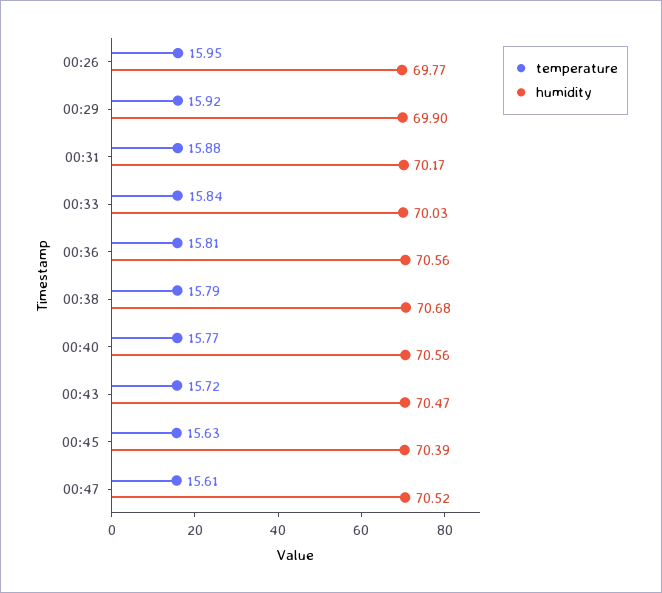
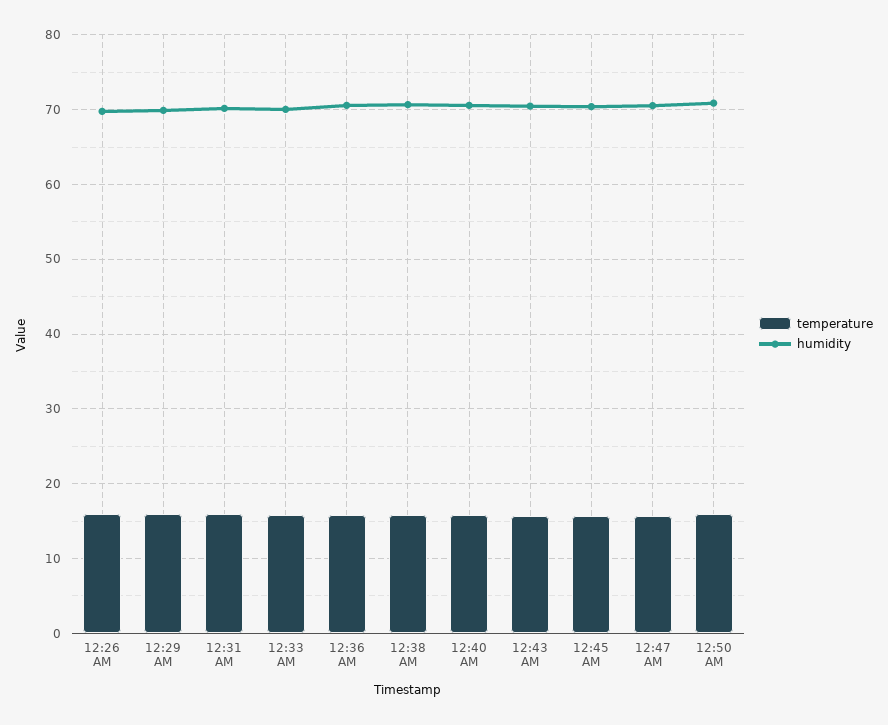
temperature, 12:50 AM: none -> 16
humidity, 12:50 AM: none -> 71

